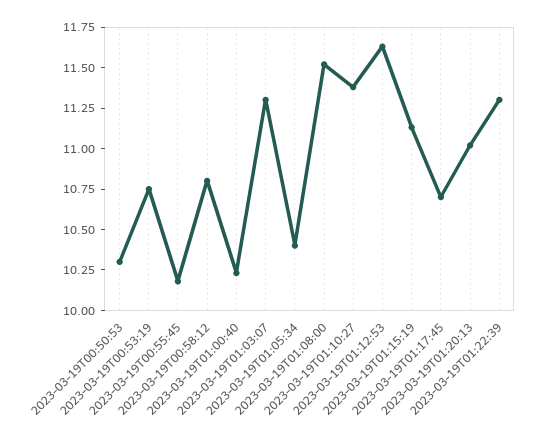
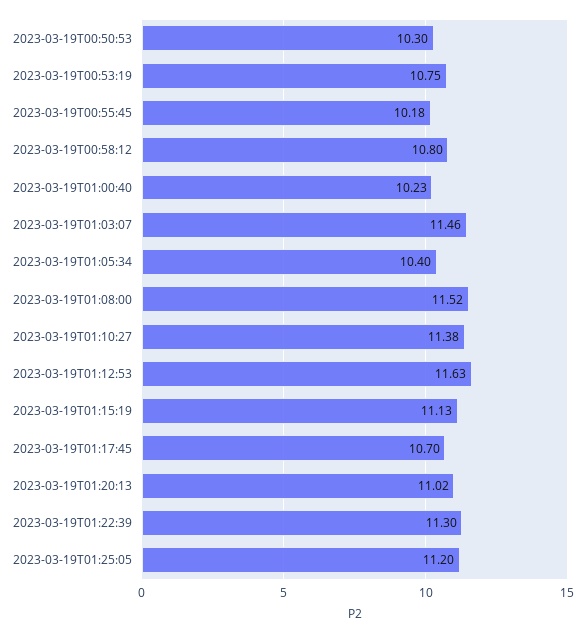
2023-03-19T01:03:07: 11.3 -> 11.46
2023-03-19T01:25:05: none -> 11.2

